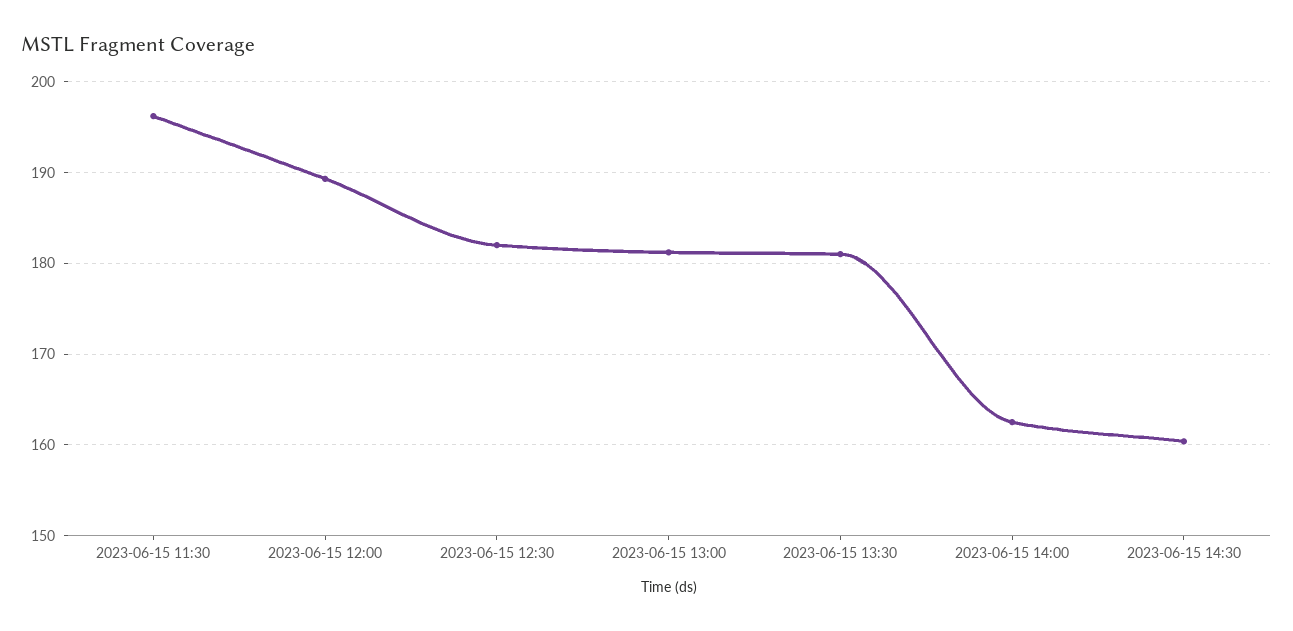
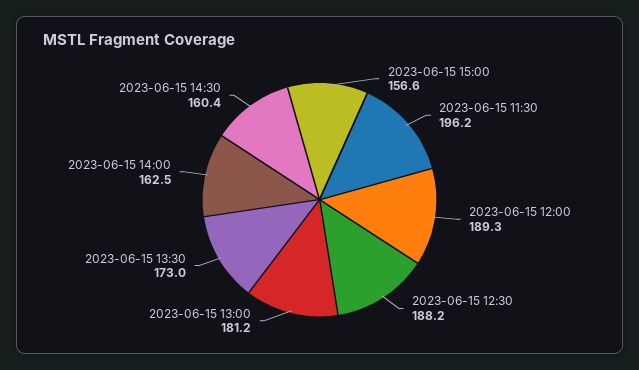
2023-06-15 12:30: 182 -> 188.2
2023-06-15 13:30: 181 -> 173
2023-06-15 15:00: none -> 156.6

